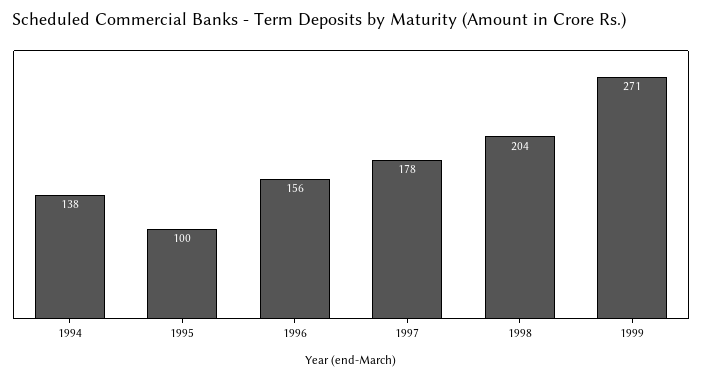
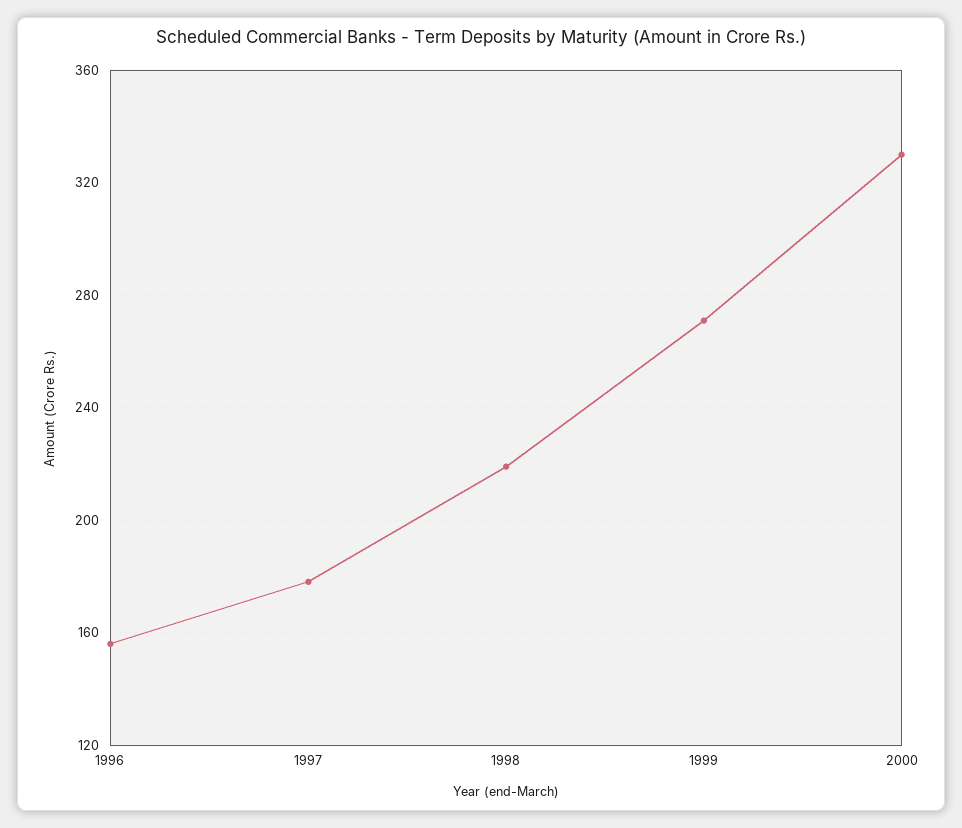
1994: 138 -> none
1995: 100 -> none
1998: 204 -> 220
2000: none -> 330

